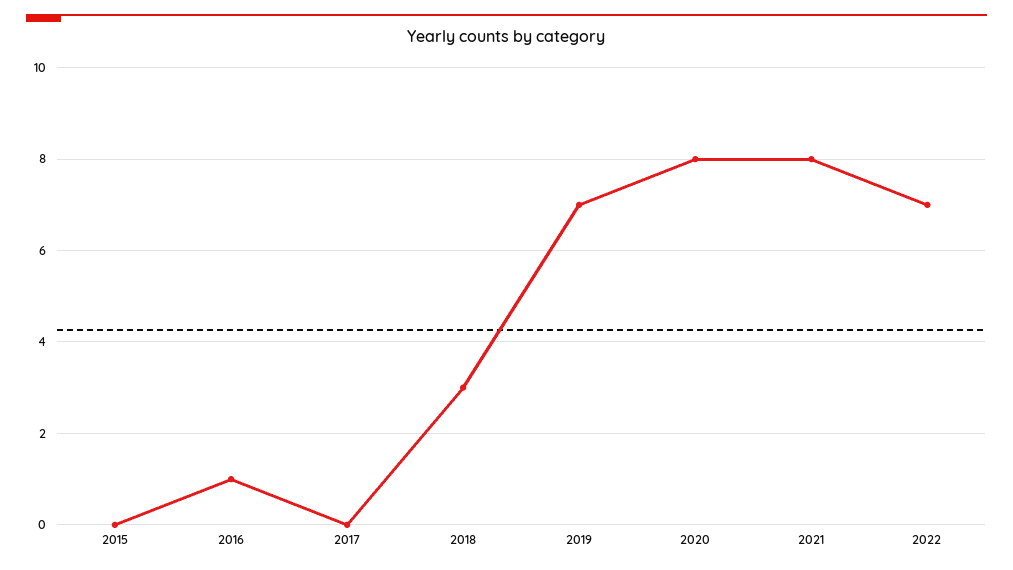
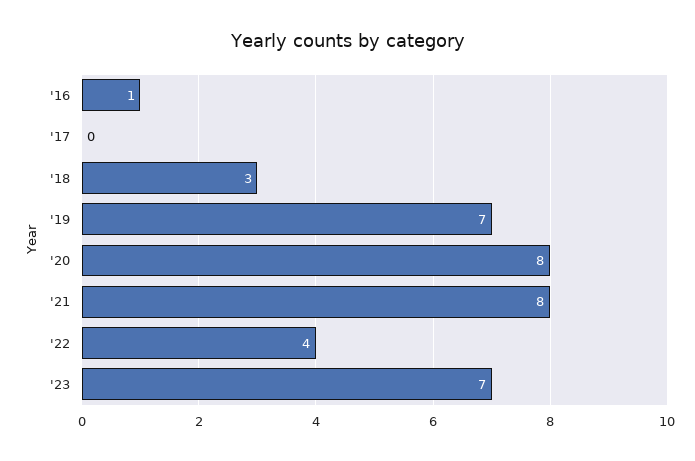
2015: 0 -> none
2022: 7 -> 4
'23: none -> 7

